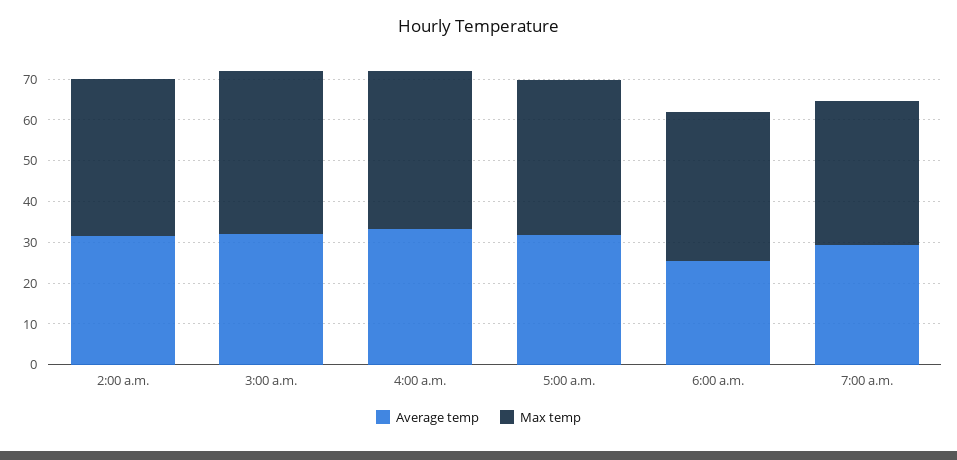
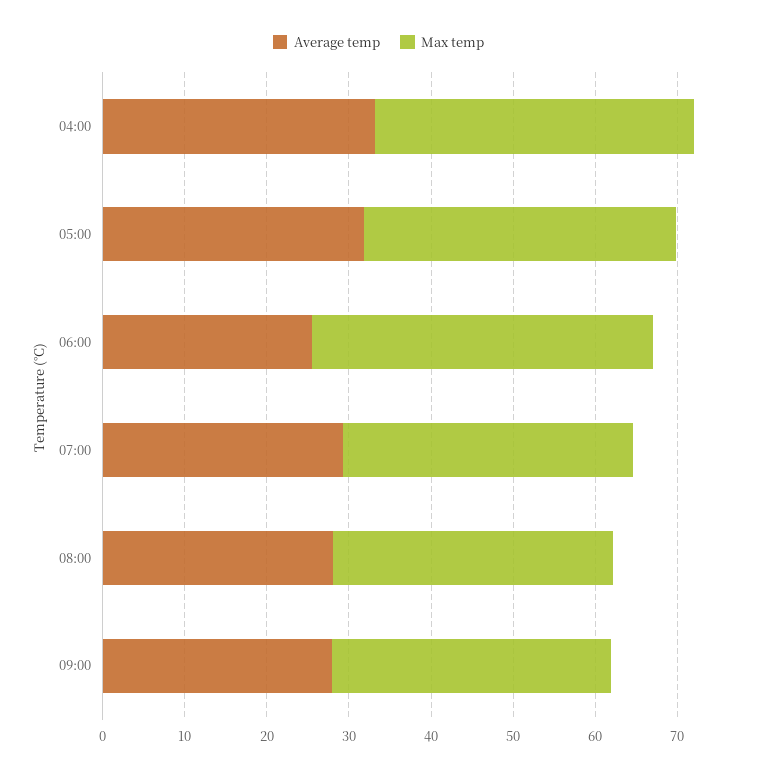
Average temp, 2:00 a.m.: 32 -> none
Max temp, 2:00 a.m.: 38 -> none
Average temp, 3:00 a.m.: 32 -> none
Max temp, 3:00 a.m.: 40 -> none
Max temp, 6:00 a.m.: 36 -> 42
Average temp, 08:00: none -> 28
Max temp, 08:00: none -> 34
Average temp, 09:00: none -> 28
Max temp, 09:00: none -> 34

